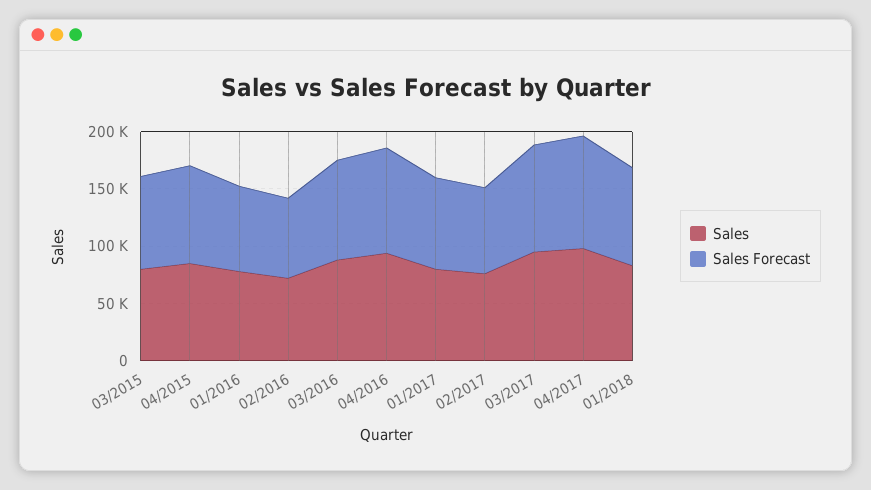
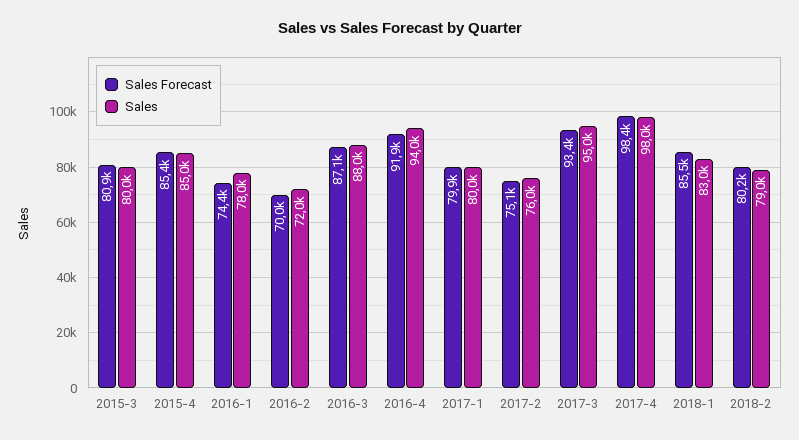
Sales Forecast, 2018-2: none -> 80200
Sales, 2018-2: none -> 79000

